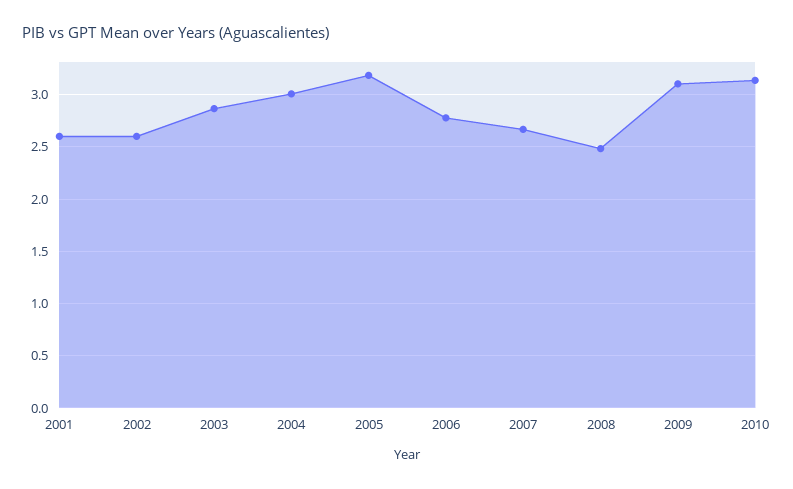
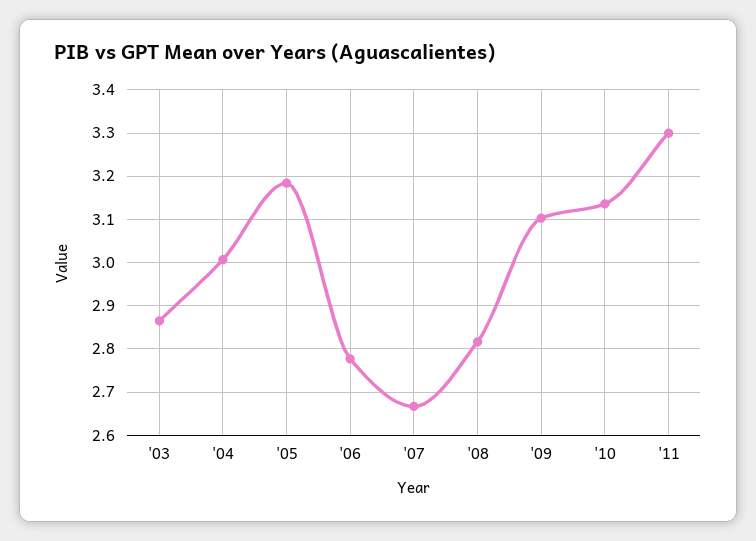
2001: 2.6 -> none
2002: 2.6 -> none
2008: 2.5 -> 2.82
'11: none -> 3.3

